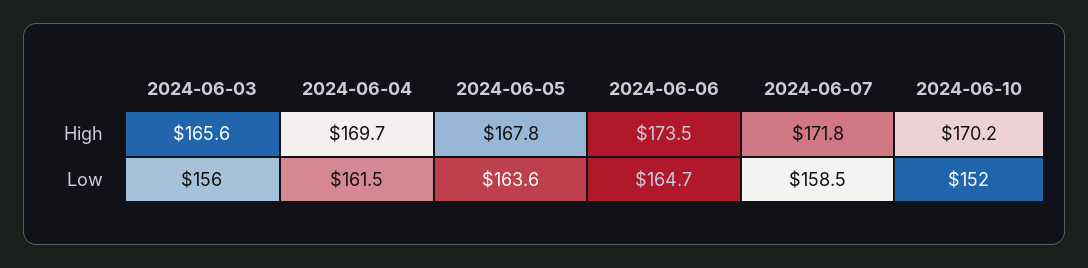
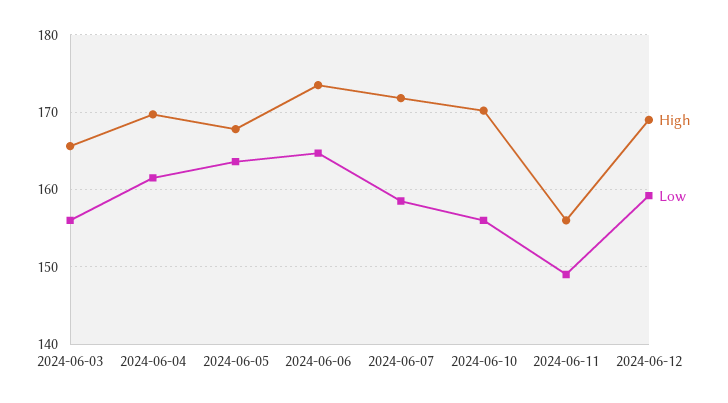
Low, 2024-06-10: 152 -> 156
High, 2024-06-11: none -> 156
Low, 2024-06-11: none -> 149
High, 2024-06-12: none -> 169
Low, 2024-06-12: none -> 159

